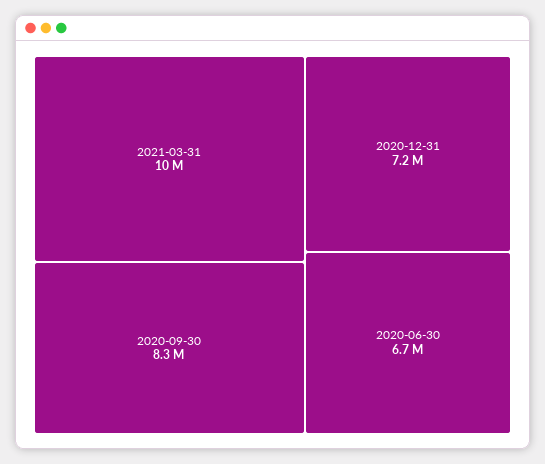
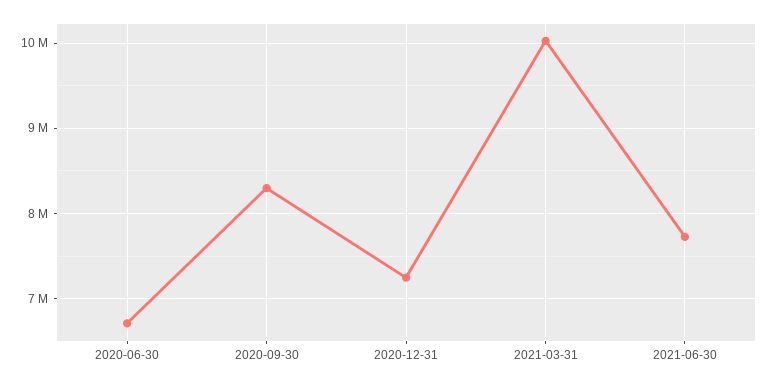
2021-06-30: none -> 7700000

